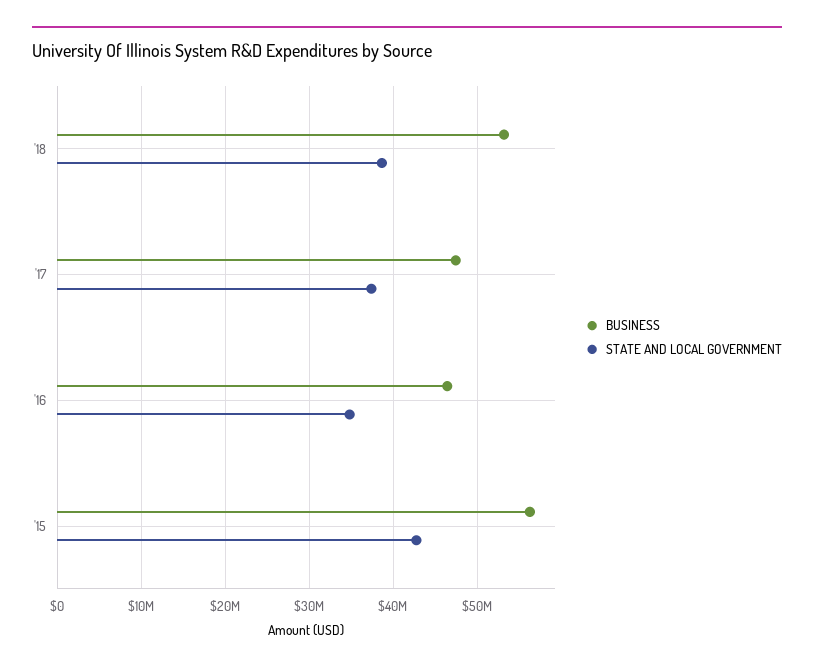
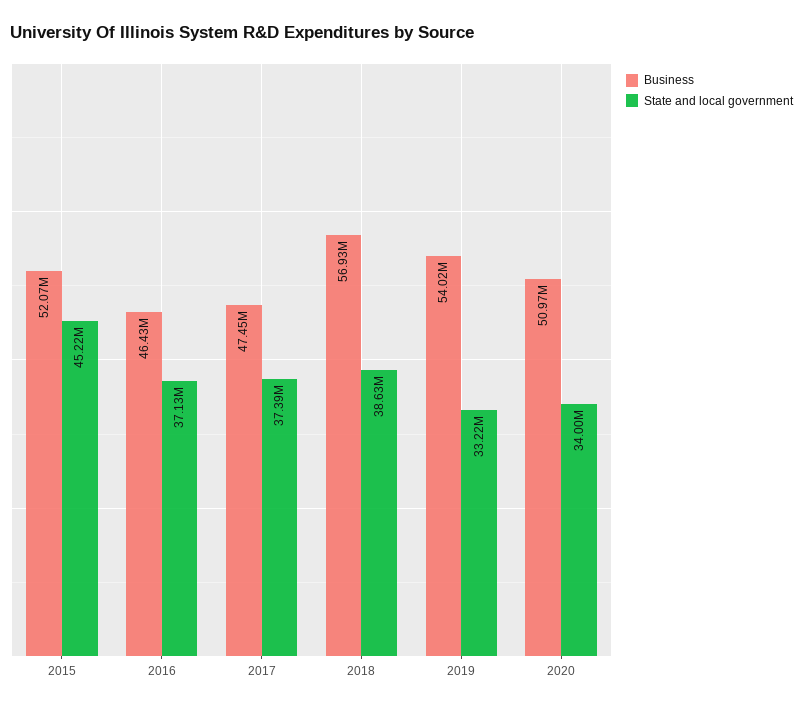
BUSINESS, '18: 53000000 -> 56930000
STATE AND LOCAL GOVERNMENT, '16: 35000000 -> 37130000
BUSINESS, '15: 56000000 -> 52070000
STATE AND LOCAL GOVERNMENT, '15: 43000000 -> 45220000
BUSINESS, 2019: none -> 54020000
STATE AND LOCAL GOVERNMENT, 2019: none -> 33220000
BUSINESS, 2020: none -> 50970000
STATE AND LOCAL GOVERNMENT, 2020: none -> 34000000

